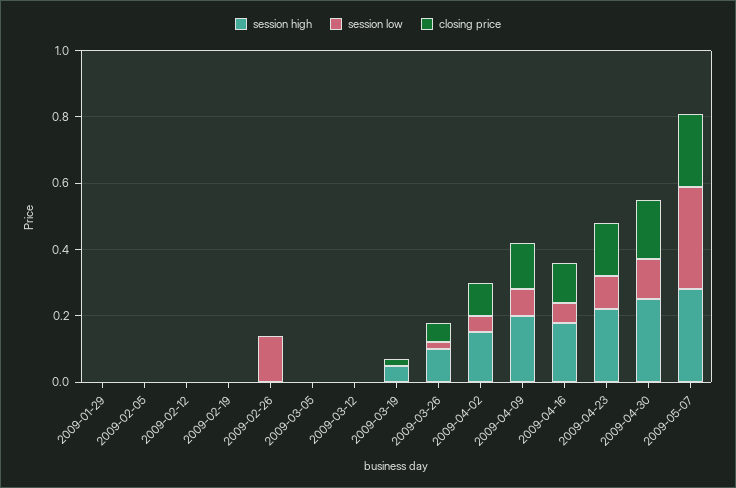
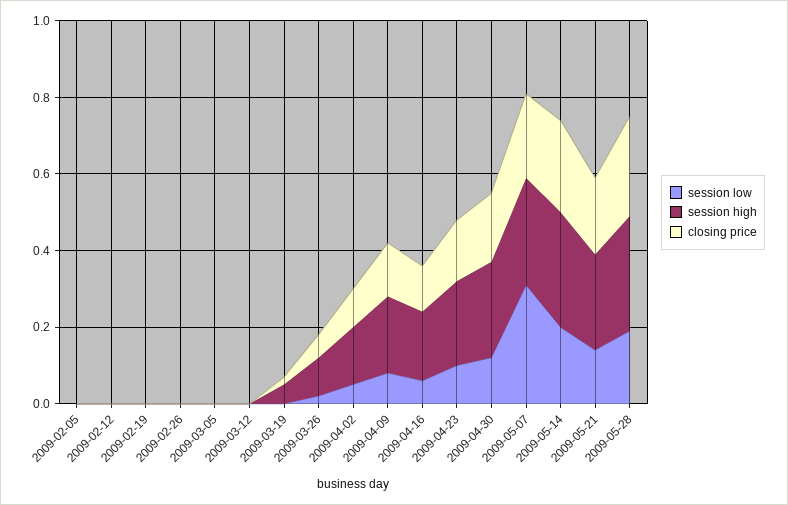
session high, 2009-01-29: 0 -> none
session low, 2009-01-29: 0 -> none
closing price, 2009-01-29: 0 -> none
session low, 2009-02-26: 0.15 -> 0
session low, 2009-05-14: none -> 0.2
session high, 2009-05-14: none -> 0.3
closing price, 2009-05-14: none -> 0.25
session low, 2009-05-21: none -> 0.15
session high, 2009-05-21: none -> 0.25
closing price, 2009-05-21: none -> 0.2
session low, 2009-05-28: none -> 0.2
session high, 2009-05-28: none -> 0.3
closing price, 2009-05-28: none -> 0.25

